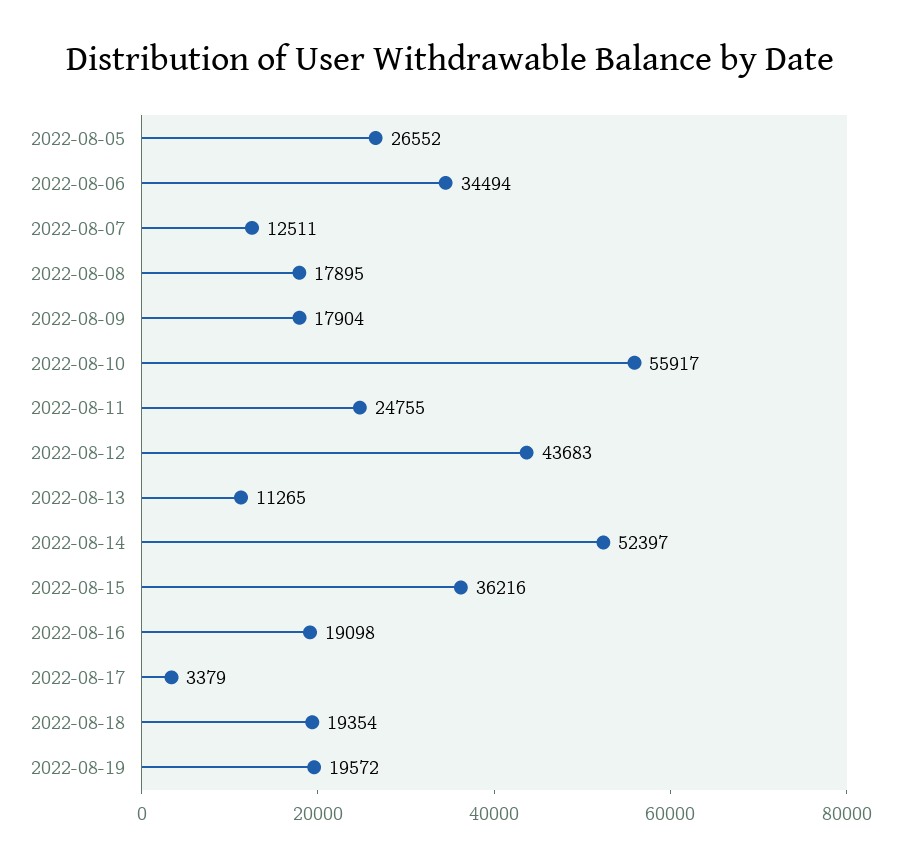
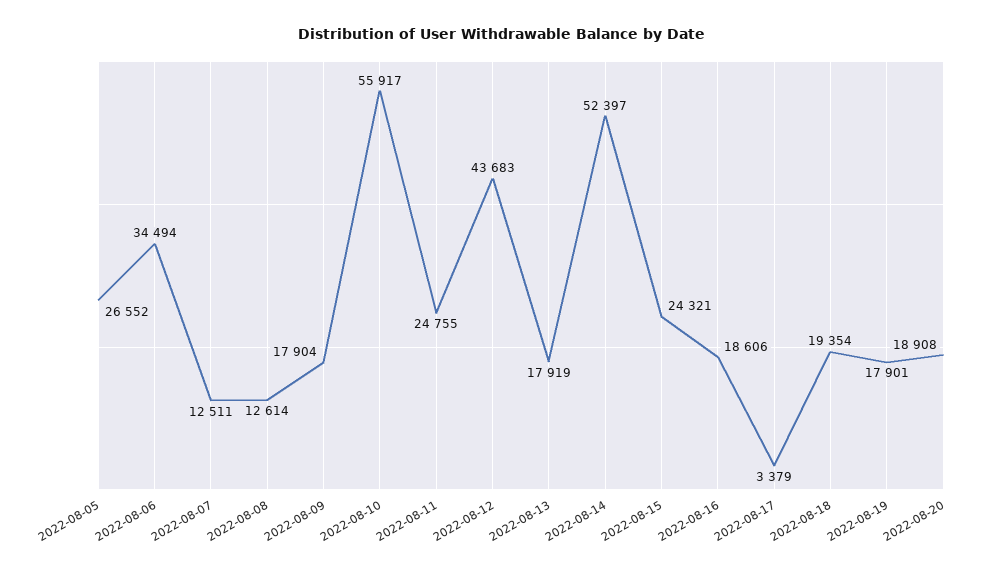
2022-08-08: 17895 -> 12614
2022-08-13: 11265 -> 17919
2022-08-15: 36216 -> 24321
2022-08-16: 19098 -> 18606
2022-08-19: 19572 -> 17901
2022-08-20: none -> 18908

